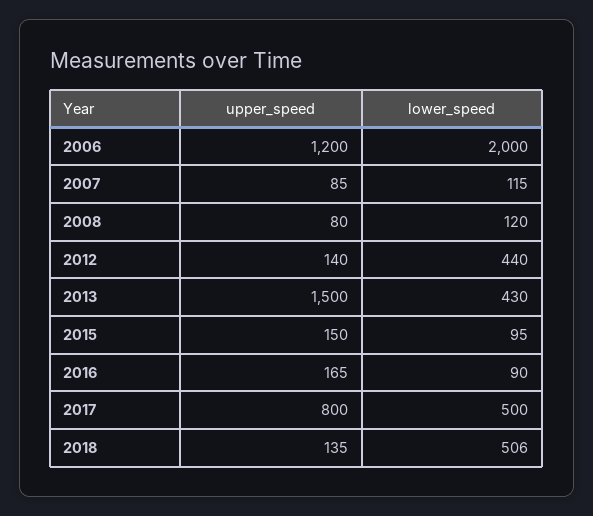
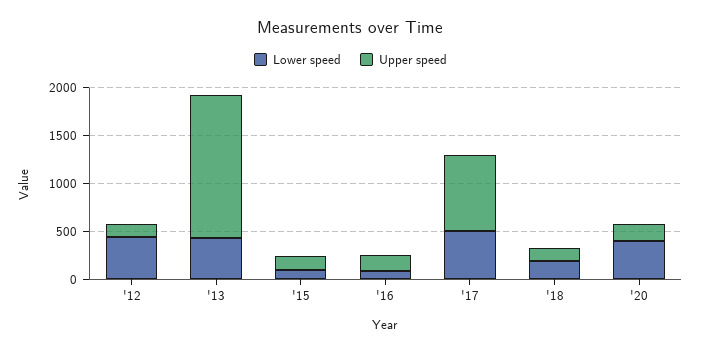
upper_speed, 2006: 1200 -> none
lower_speed, 2006: 2000 -> none
upper_speed, 2007: 85 -> none
lower_speed, 2007: 115 -> none
upper_speed, 2008: 80 -> none
lower_speed, 2008: 120 -> none
lower_speed, 2018: 506 -> 200
lower_speed, '20: none -> 400
upper_speed, '20: none -> 200

